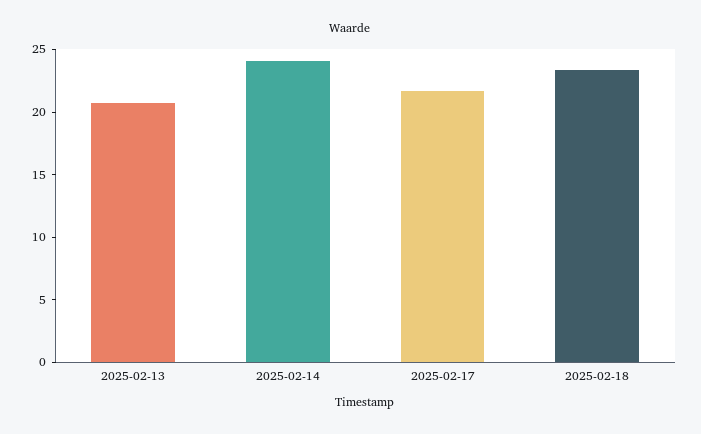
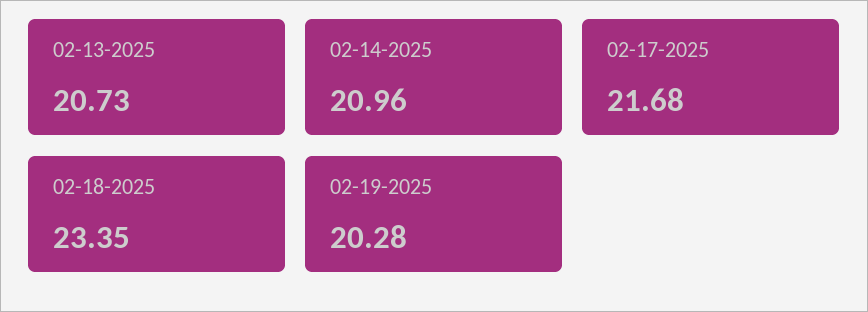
2025-02-14: 24 -> 20.96
02-19-2025: none -> 20.28

